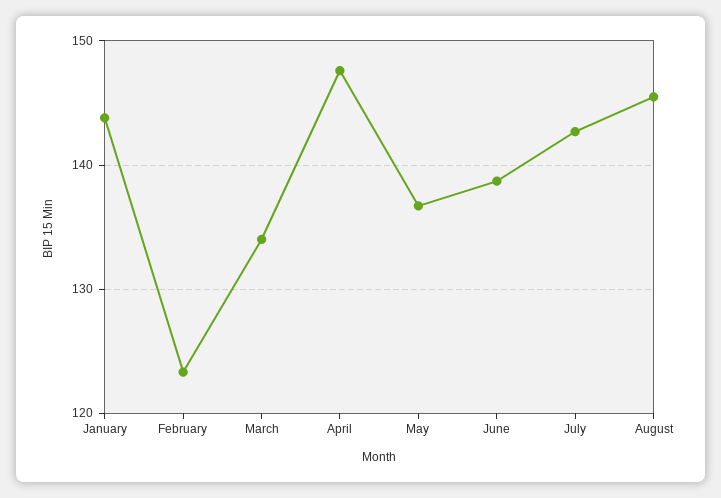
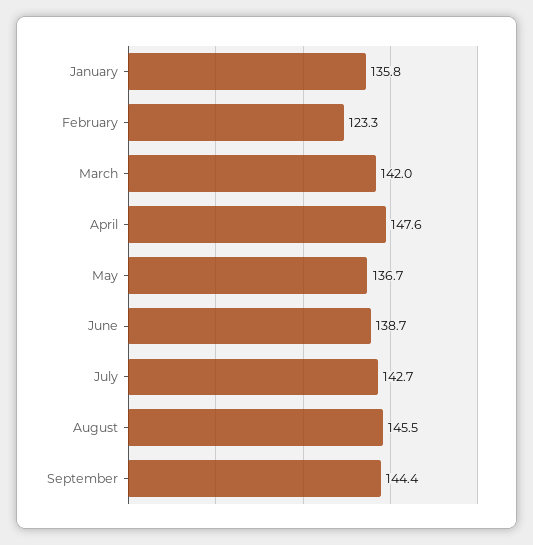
January: 144 -> 135.8
March: 134 -> 142
September: none -> 144.4

